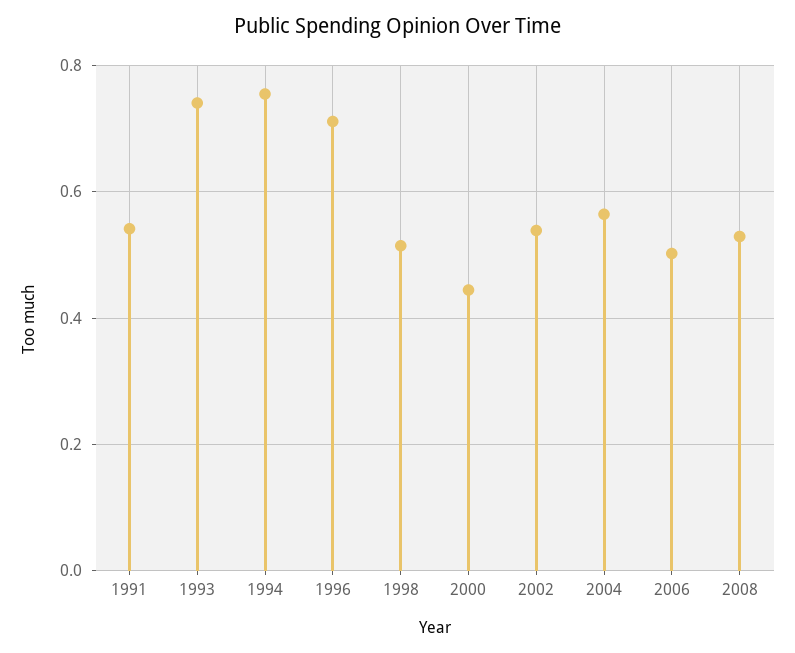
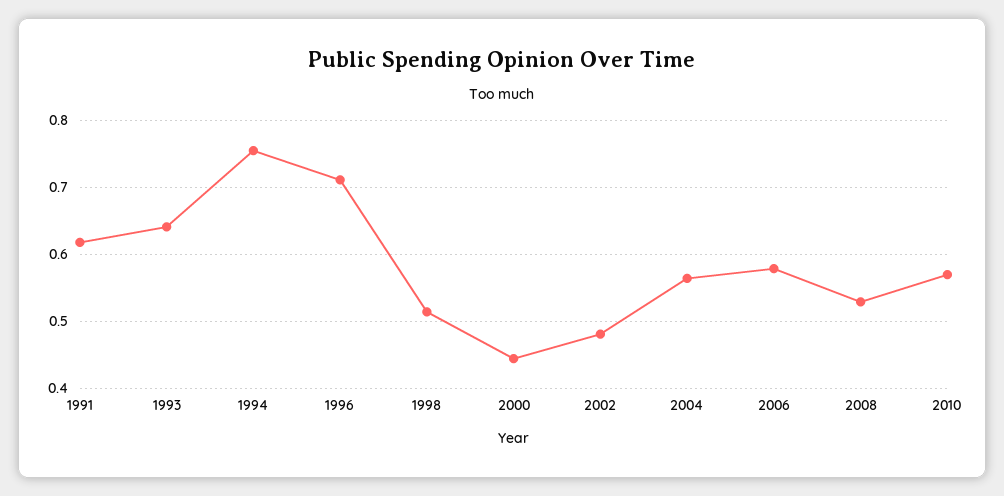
1991: 0.54 -> 0.62
1993: 0.74 -> 0.64
2002: 0.54 -> 0.48
2006: 0.5 -> 0.58
2010: none -> 0.57

